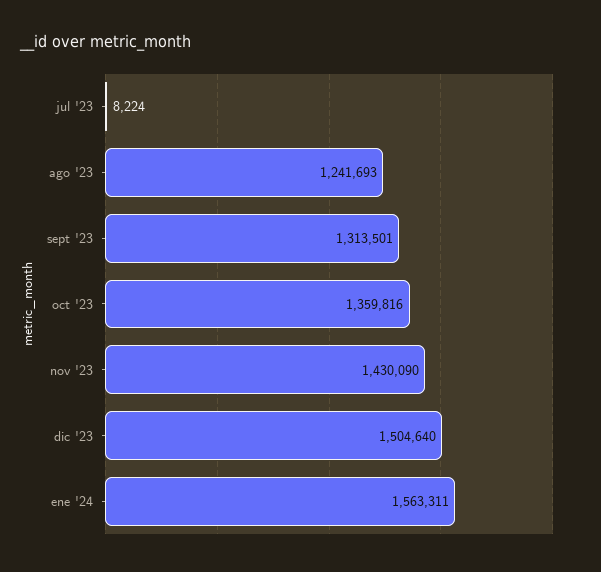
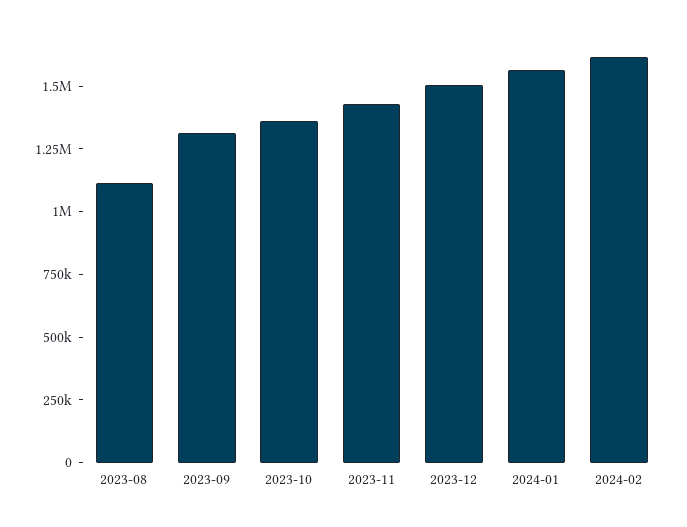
jul '23: 8224 -> none
ago '23: 1241693 -> 1100000
2024-02: none -> 1600000

